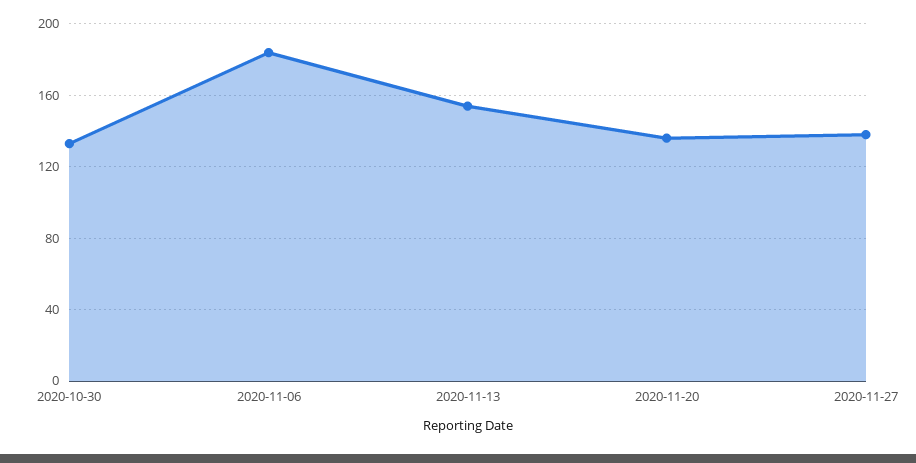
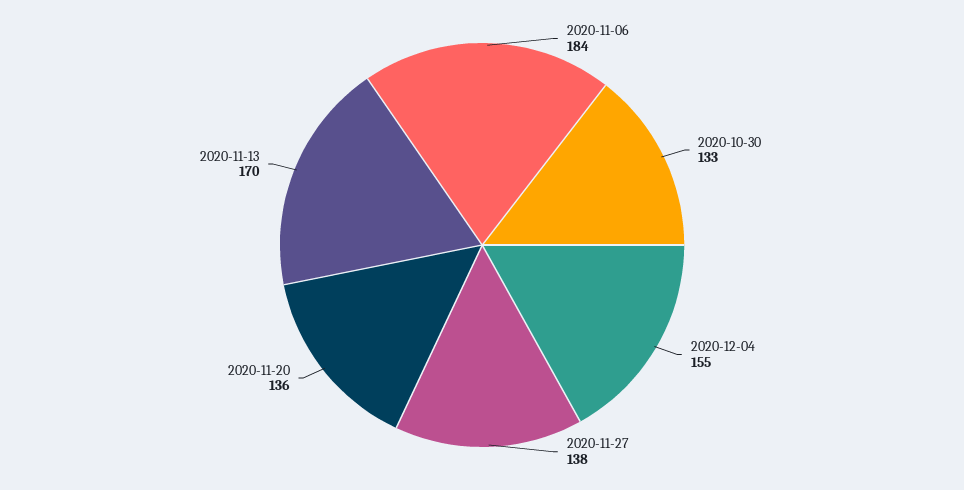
2020-11-13: 155 -> 170
2020-12-04: none -> 155

